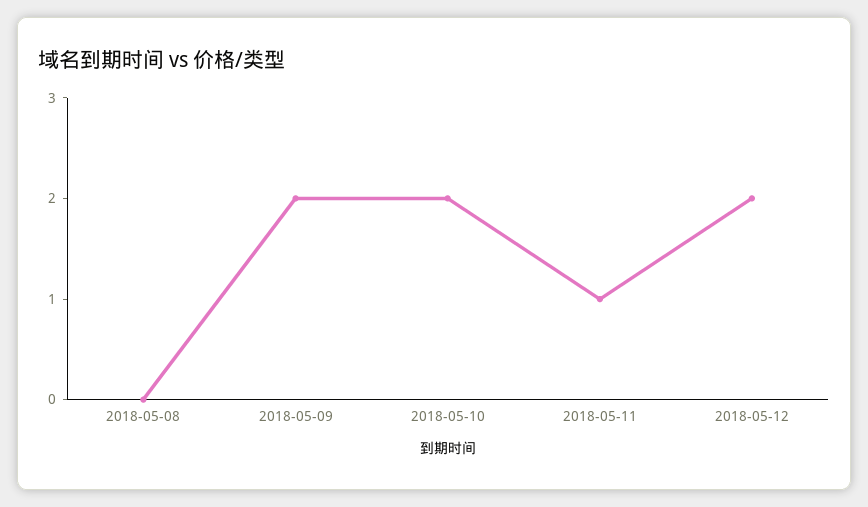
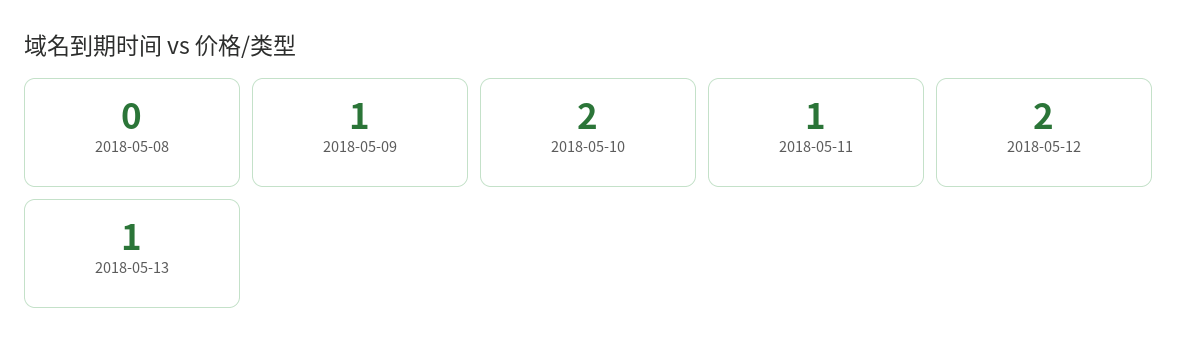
2018-05-09: 2 -> 1
2018-05-13: none -> 1

